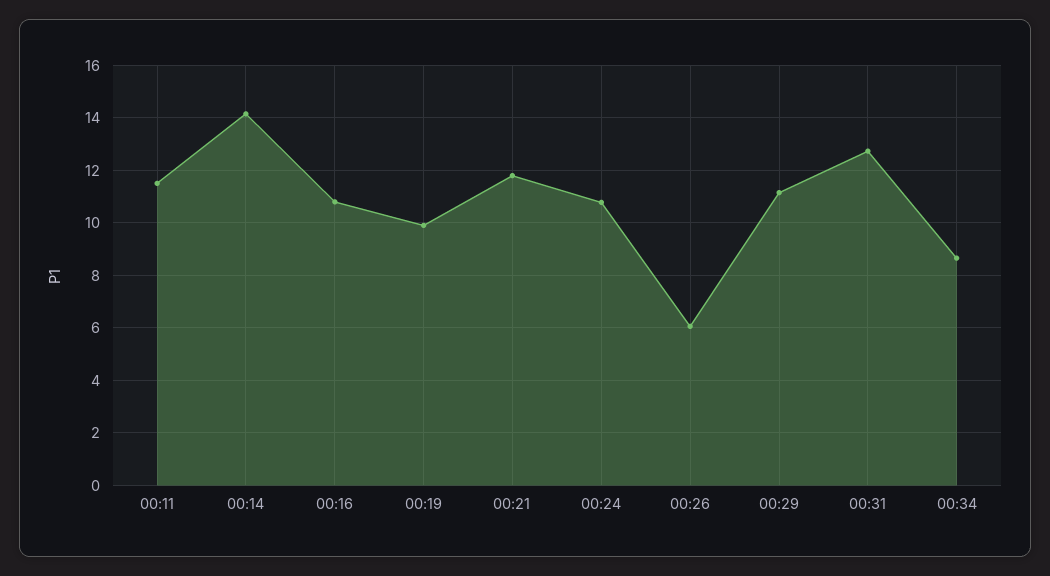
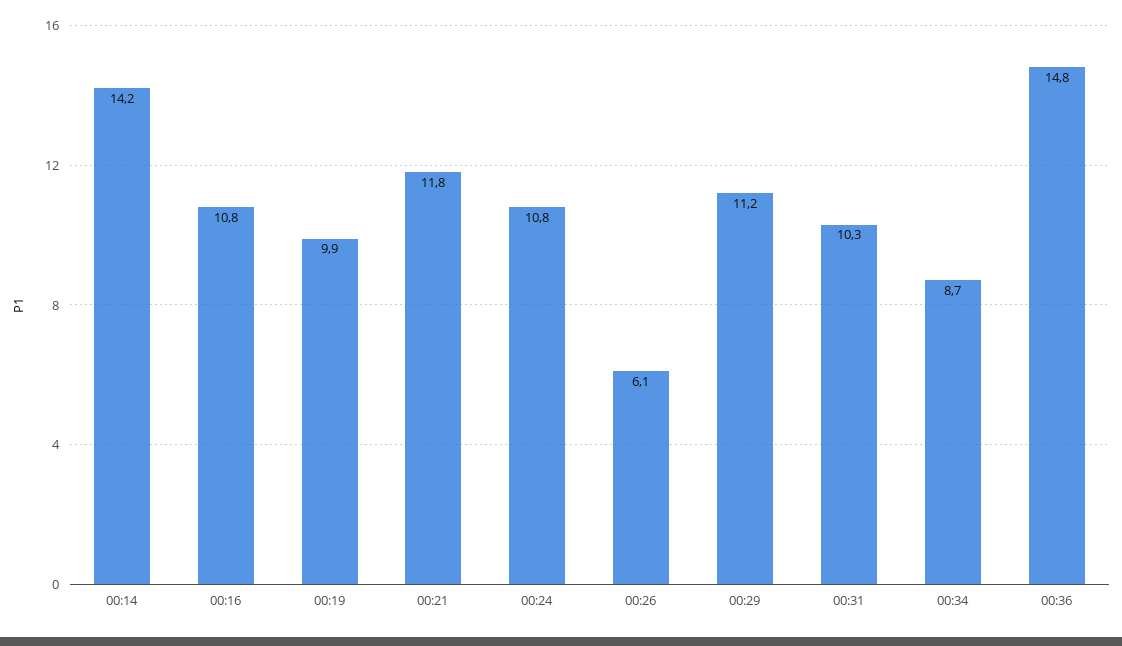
00:11: 11.5 -> none
00:31: 12.75 -> 10.3
00:36: none -> 14.8

